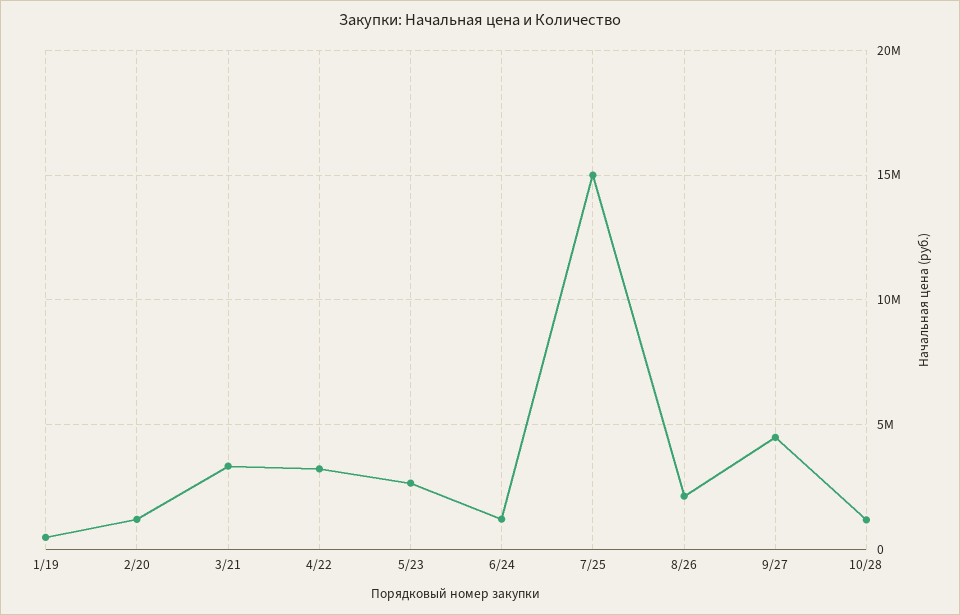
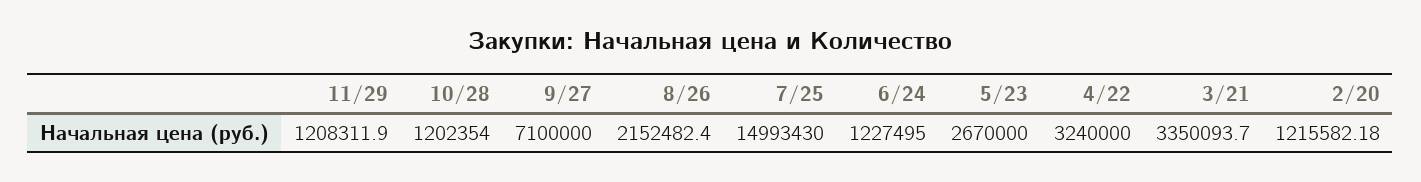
1/19: 500000 -> none
9/27: 4500000 -> 7100000
11/29: none -> 1208311.9

